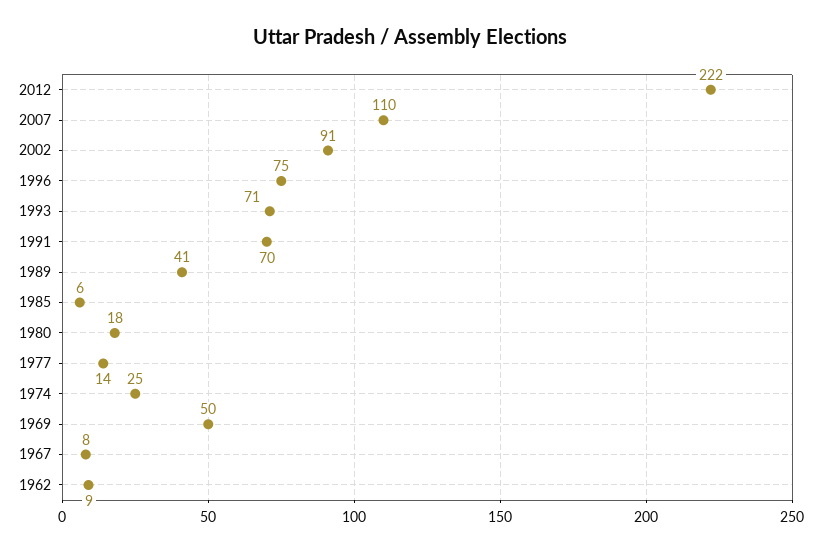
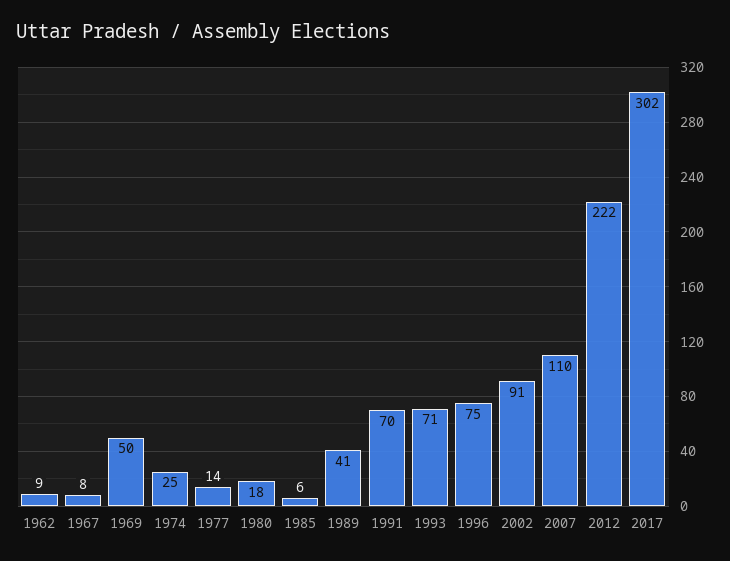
2017: none -> 302

